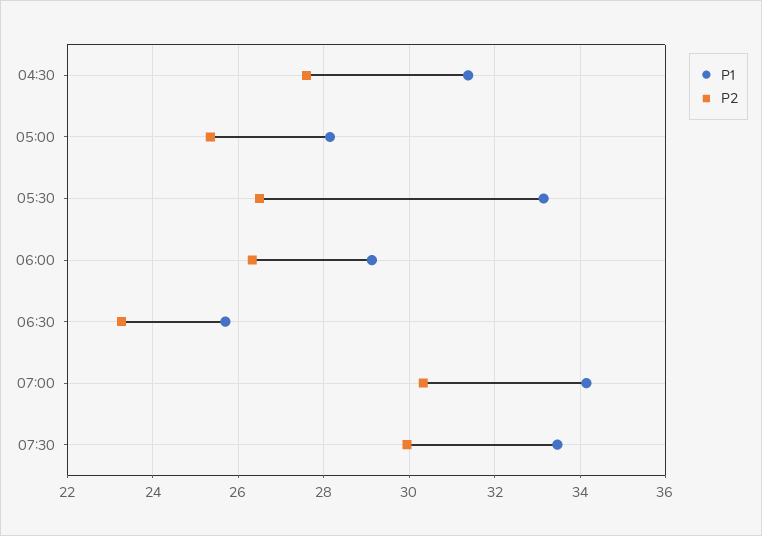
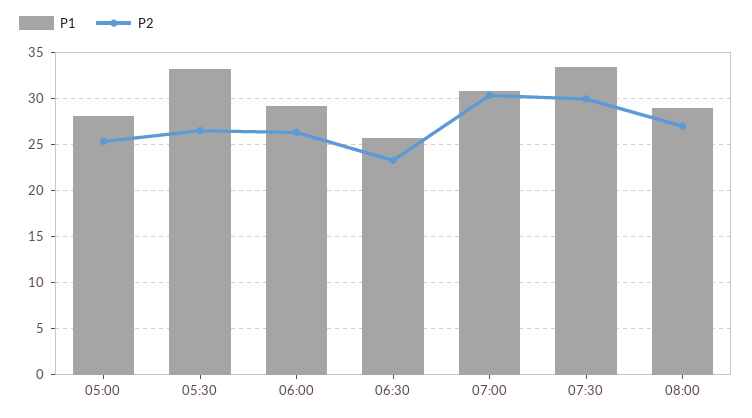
P1, 04:30: 31.4 -> none
P2, 04:30: 27.6 -> none
P1, 07:00: 34.2 -> 31
P1, 08:00: none -> 29
P2, 08:00: none -> 27

